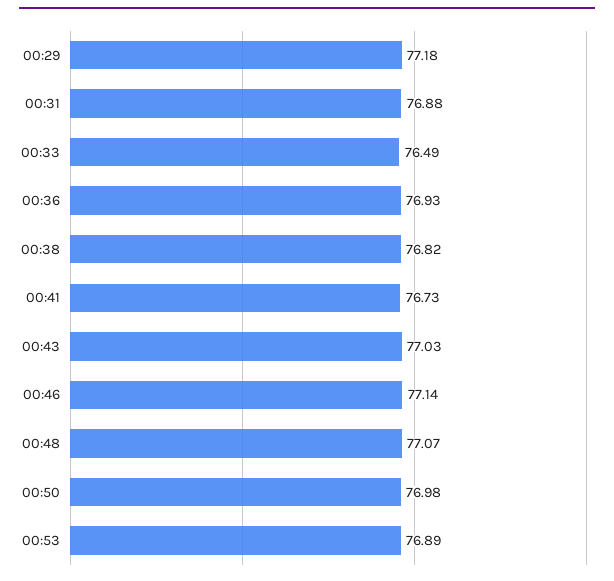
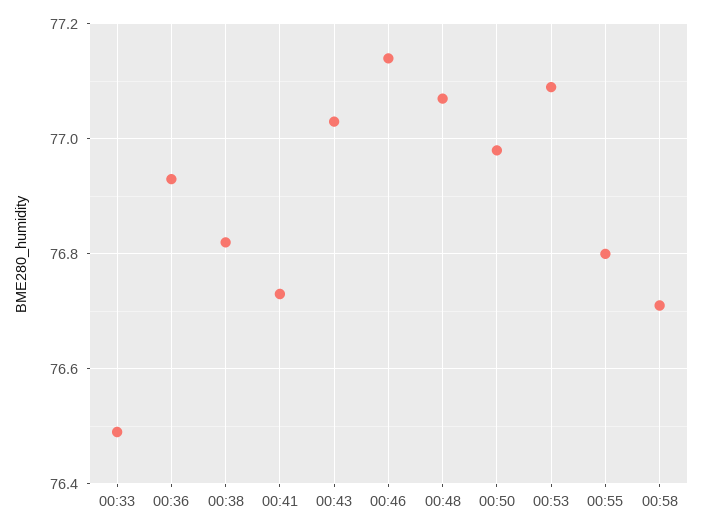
00:29: 77.18 -> none
00:31: 76.88 -> none
00:53: 76.89 -> 77.1
00:55: none -> 76.8
00:58: none -> 76.7

